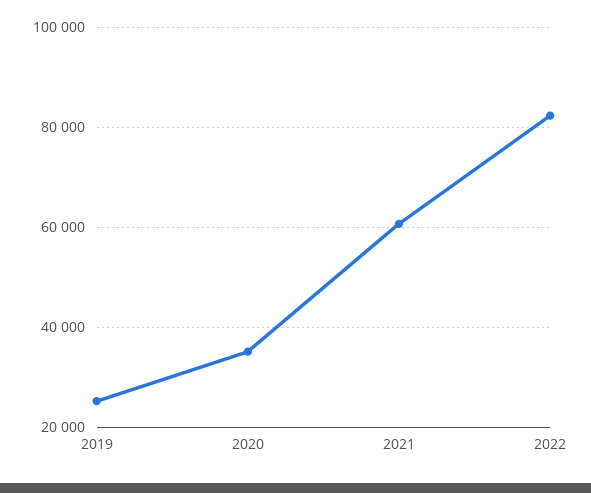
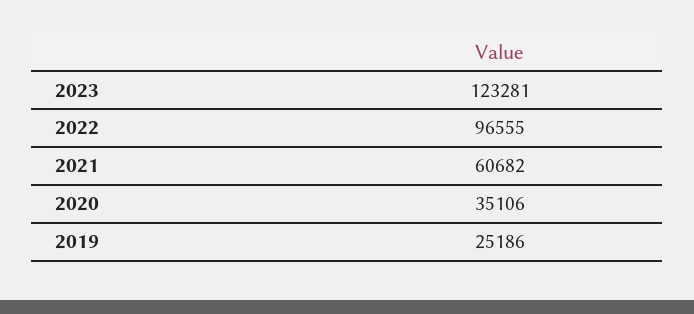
2022: 82000 -> 96555
2023: none -> 123281

